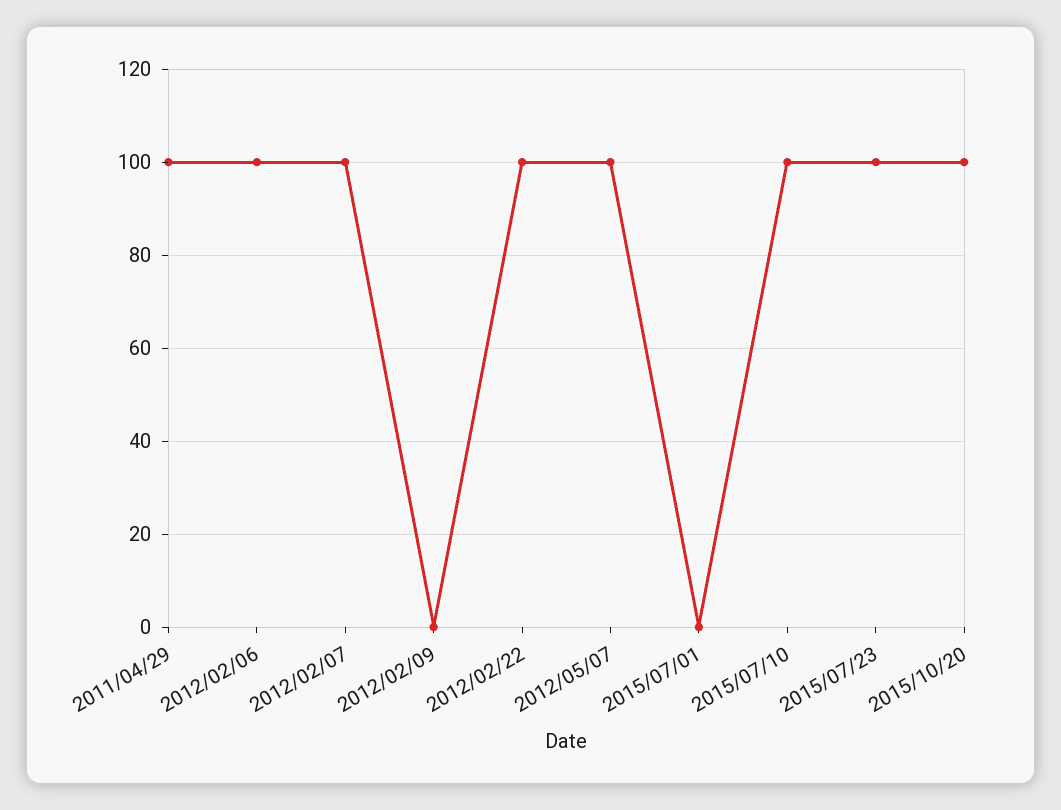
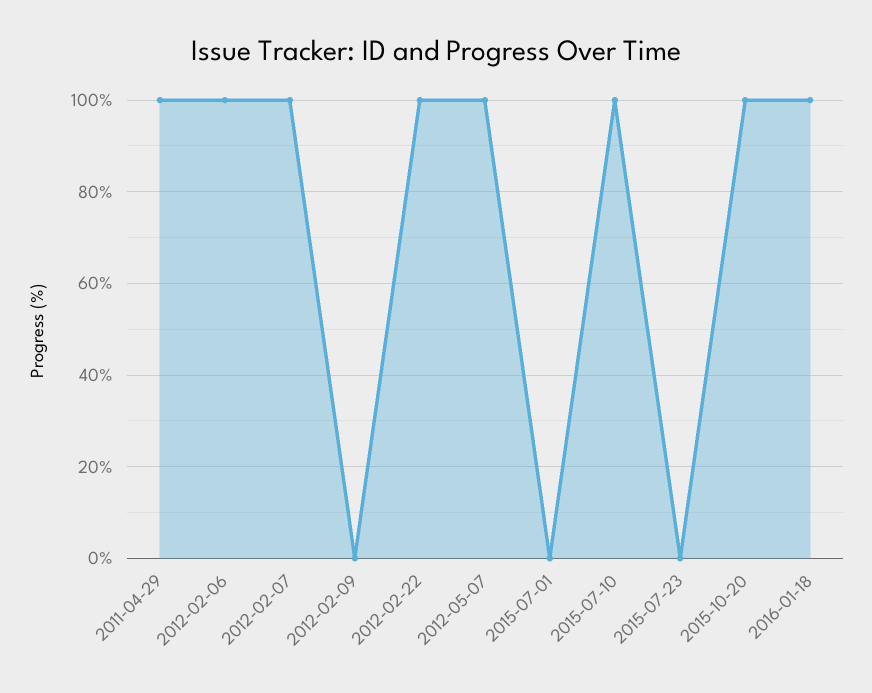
2015/07/23: 100 -> 0
2016-01-18: none -> 100

